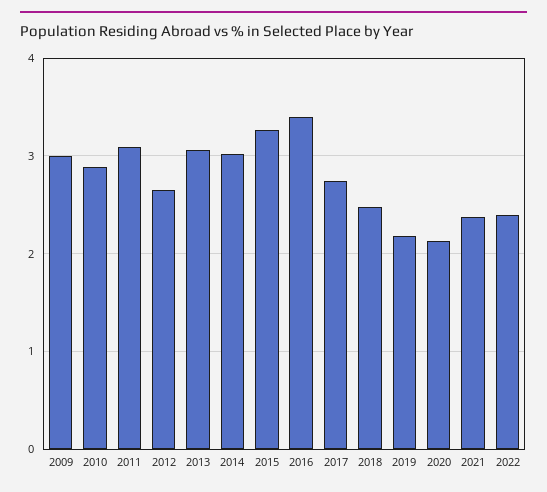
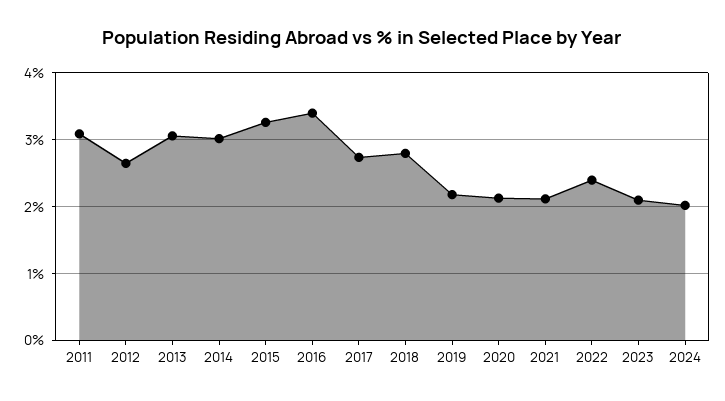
2009: 3 -> none
2010: 2.9 -> none
2018: 2.5 -> 2.8
2021: 2.4 -> 2.1
2023: none -> 2.1
2024: none -> 2

